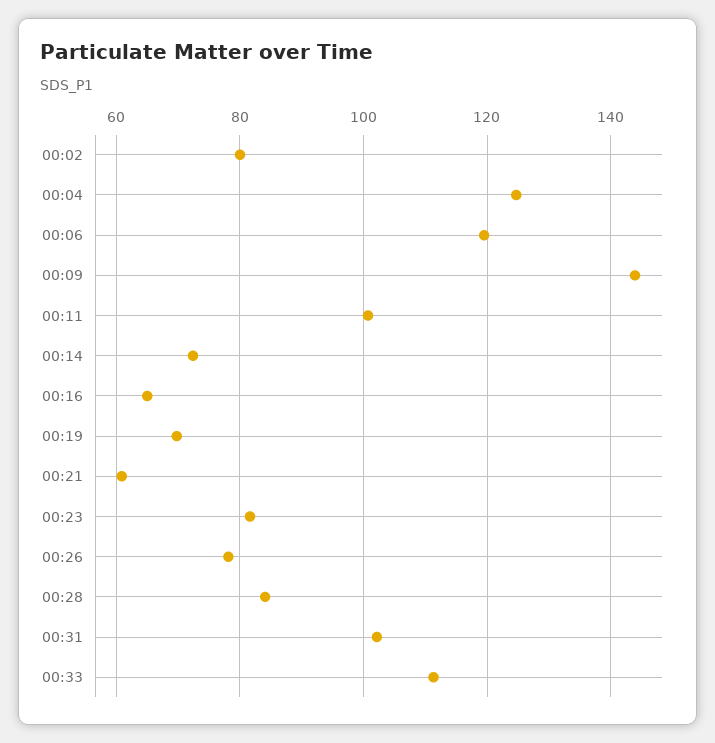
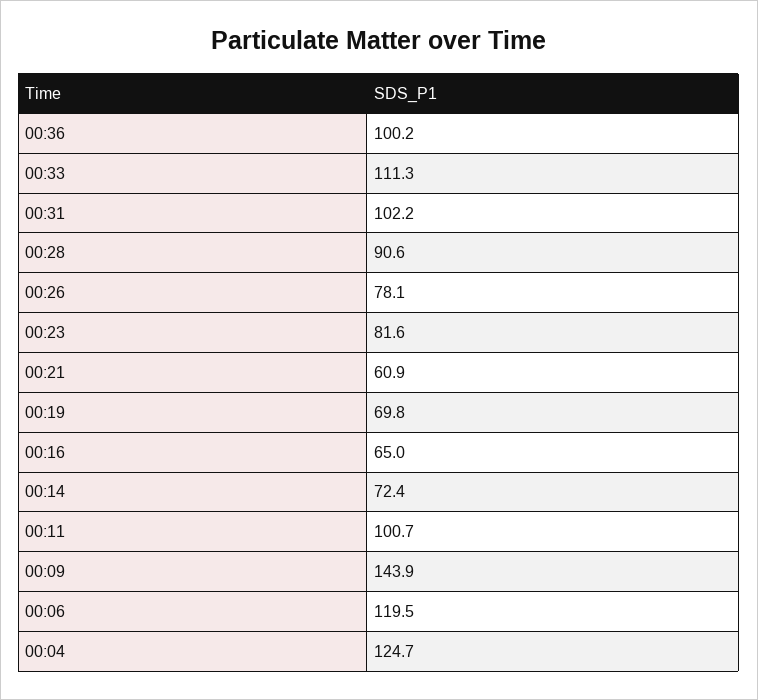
00:02: 80 -> none
00:28: 84 -> 90.6
00:36: none -> 100.2

